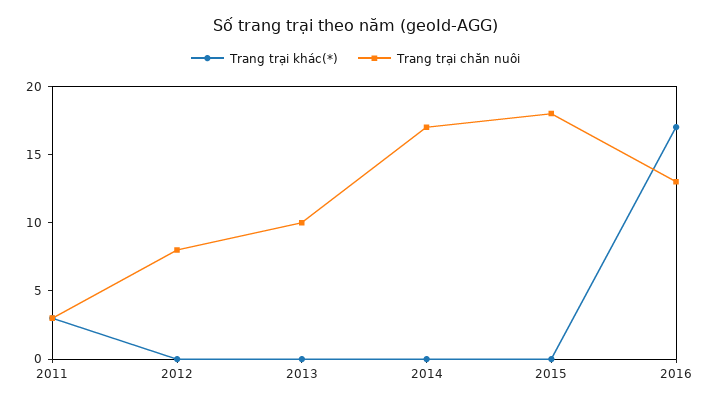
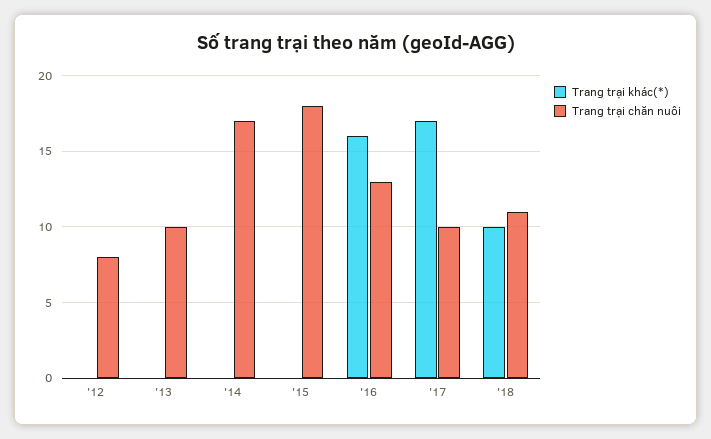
Trang trại khác(*), 2011: 3 -> none
Trang trại chăn nuôi, 2011: 3 -> none
Trang trại khác(*), 2016: 17 -> 16
Trang trại khác(*), '17: none -> 17
Trang trại chăn nuôi, '17: none -> 10
Trang trại khác(*), '18: none -> 10
Trang trại chăn nuôi, '18: none -> 11

